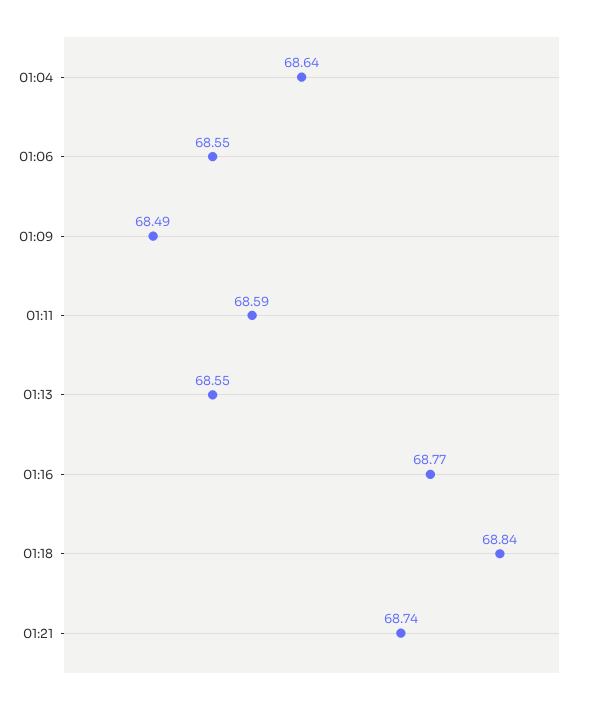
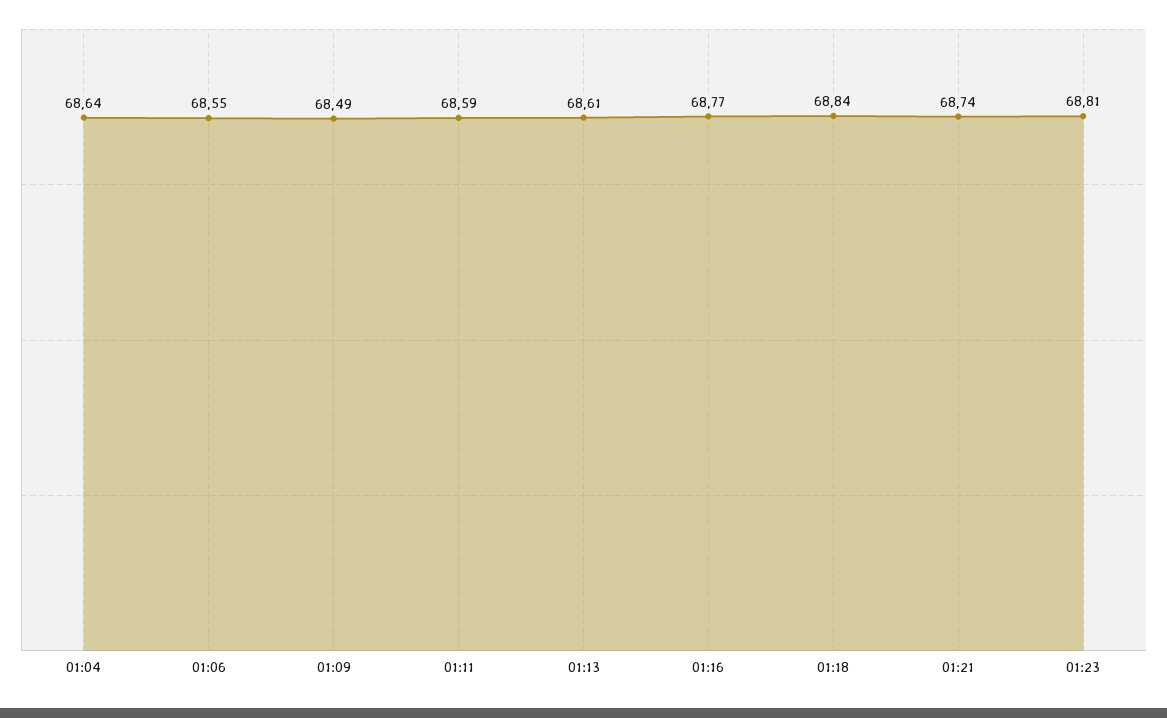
01:13: 68.55 -> 68.61
01:23: none -> 68.81

